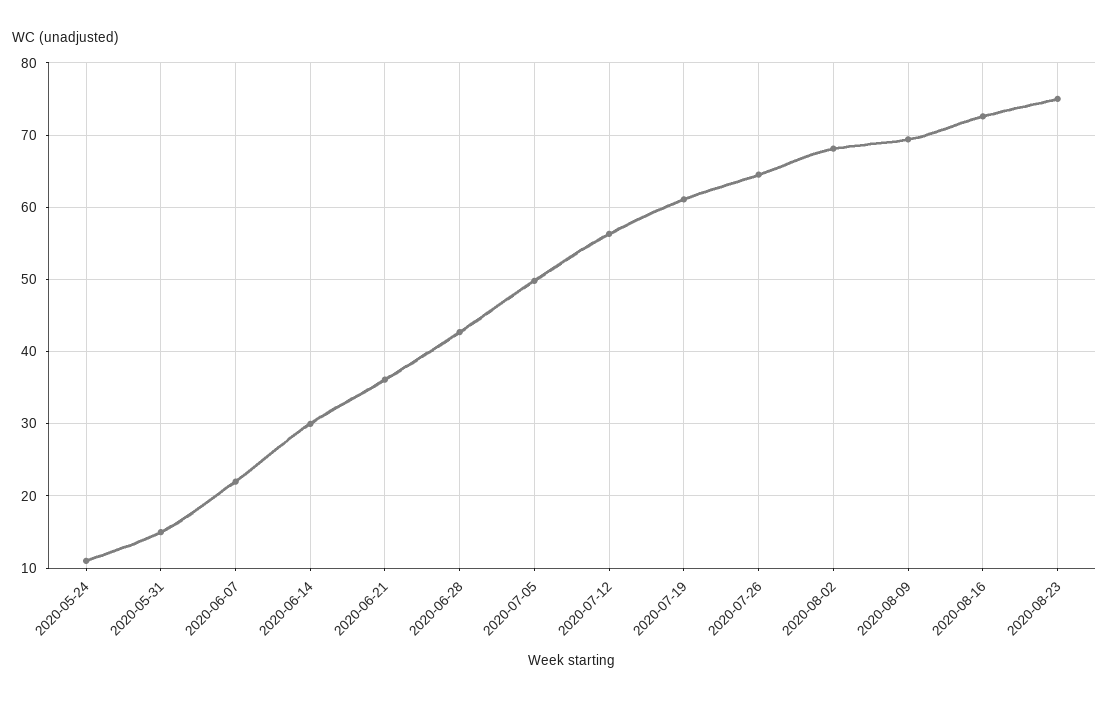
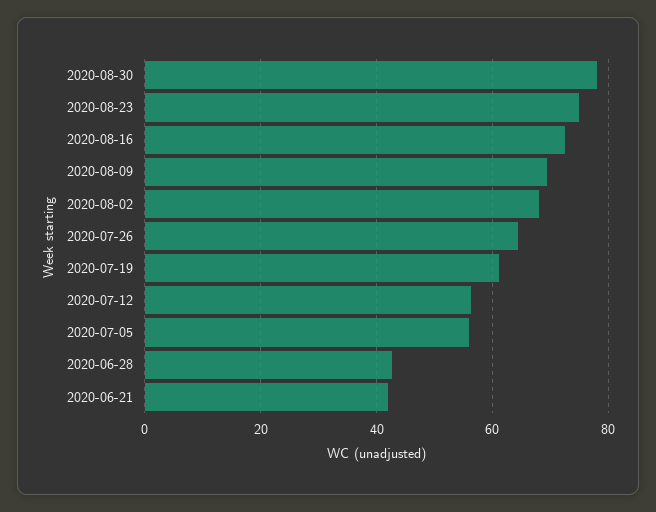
2020-05-24: 11 -> none
2020-05-31: 15 -> none
2020-06-07: 22 -> none
2020-06-14: 30 -> none
2020-06-21: 36 -> 42
2020-07-05: 50 -> 56
2020-08-30: none -> 78

